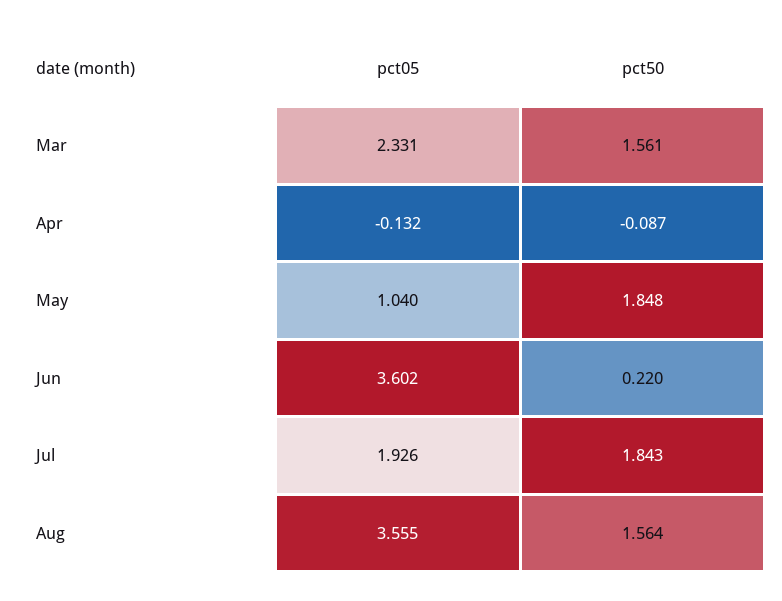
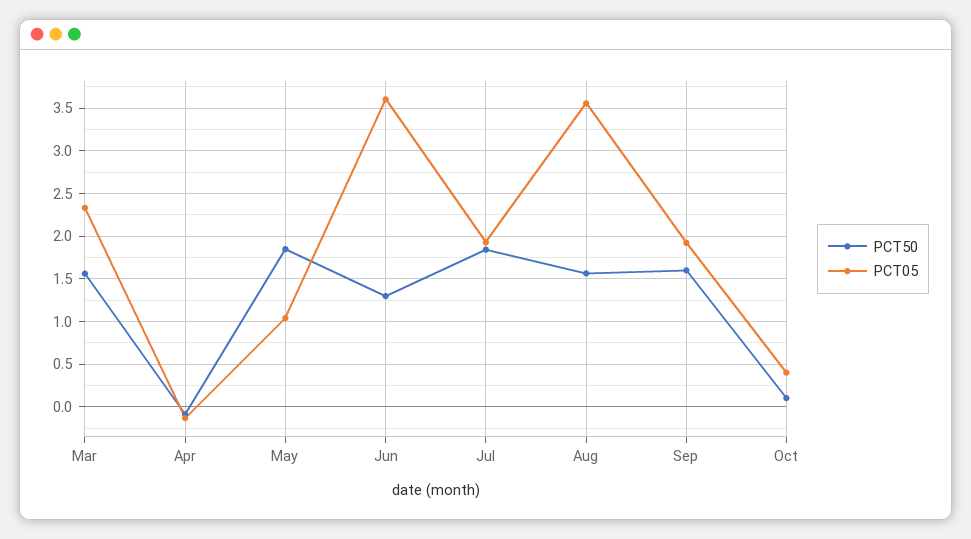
pct50, Jun: 0.22 -> 1.3
pct50, Sep: none -> 1.6
pct05, Sep: none -> 1.9
pct50, Oct: none -> 0.1
pct05, Oct: none -> 0.4

